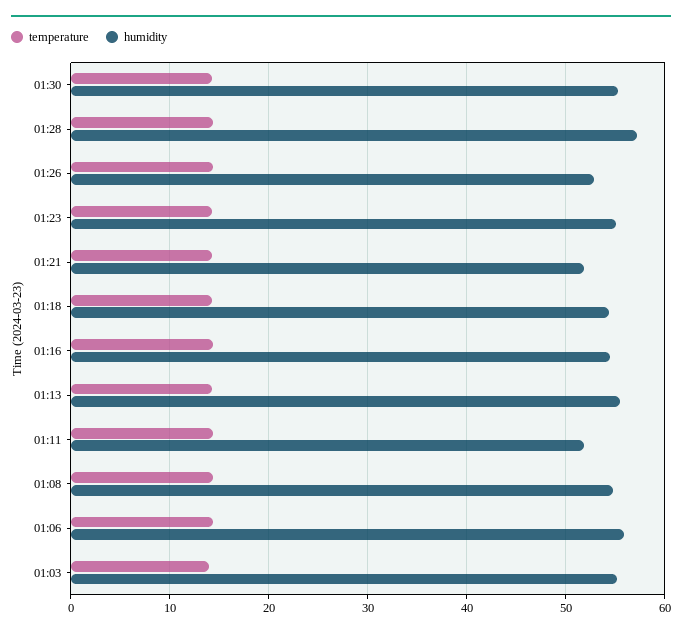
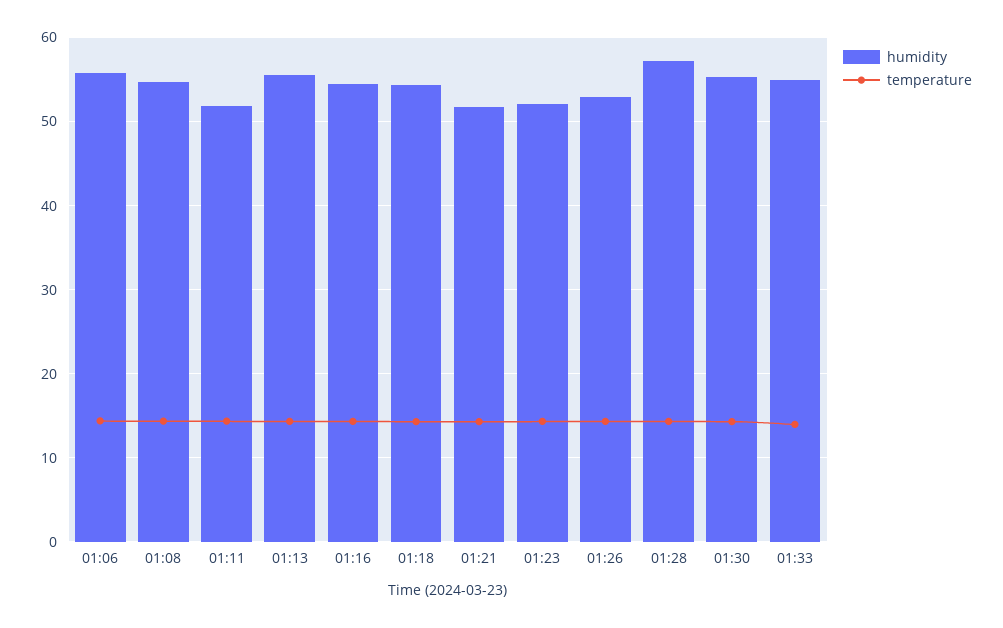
humidity, 01:23: 55 -> 52
temperature, 01:03: 14 -> none
humidity, 01:03: 55 -> none
humidity, 01:33: none -> 55
temperature, 01:33: none -> 14

